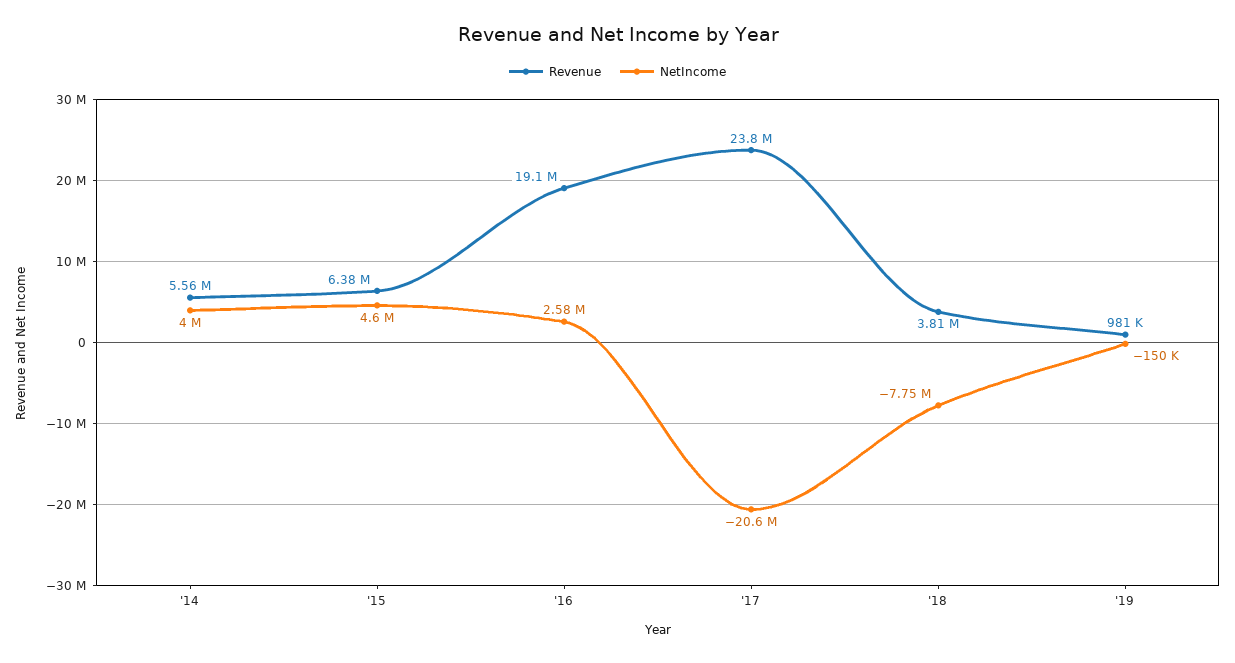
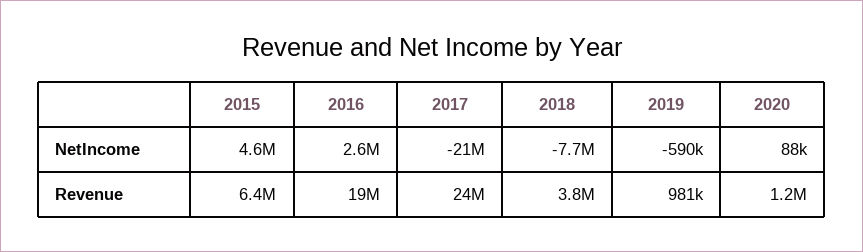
Revenue, '14: 5560000 -> none
NetIncome, '14: 4000000 -> none
NetIncome, '19: -150000 -> -590000
NetIncome, 2020: none -> 88000
Revenue, 2020: none -> 1200000

